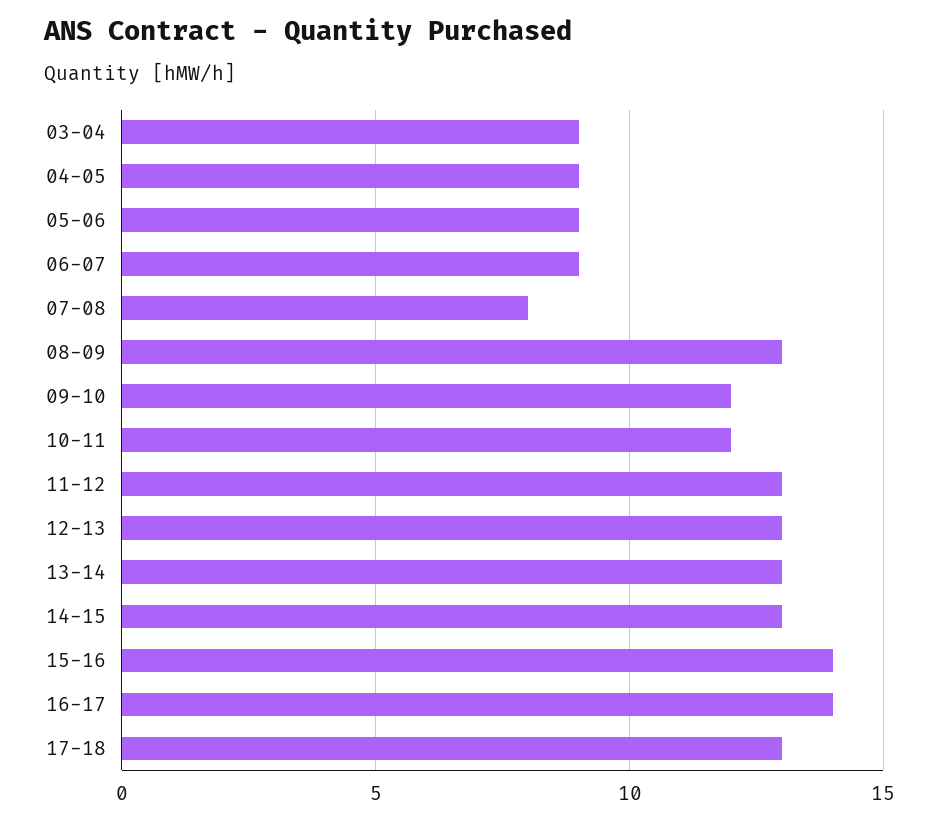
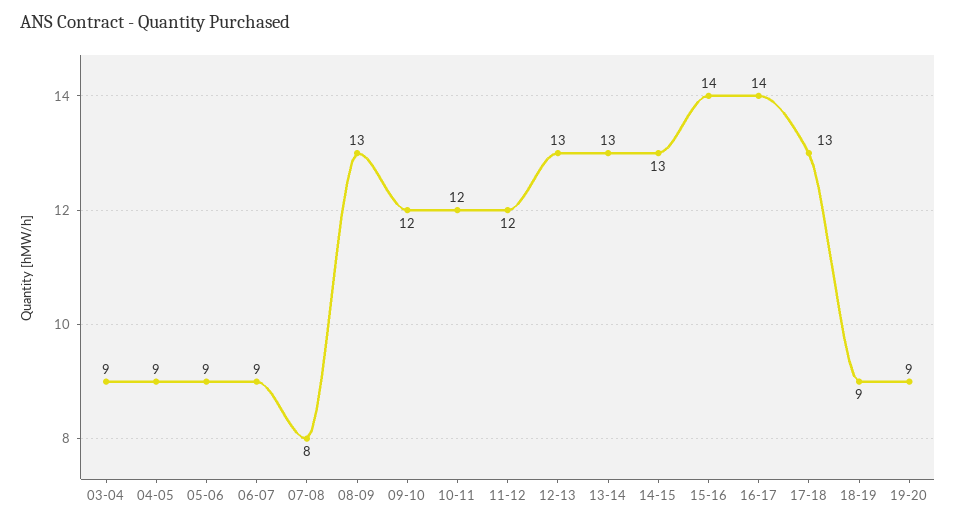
11-12: 13 -> 12
18-19: none -> 9
19-20: none -> 9

